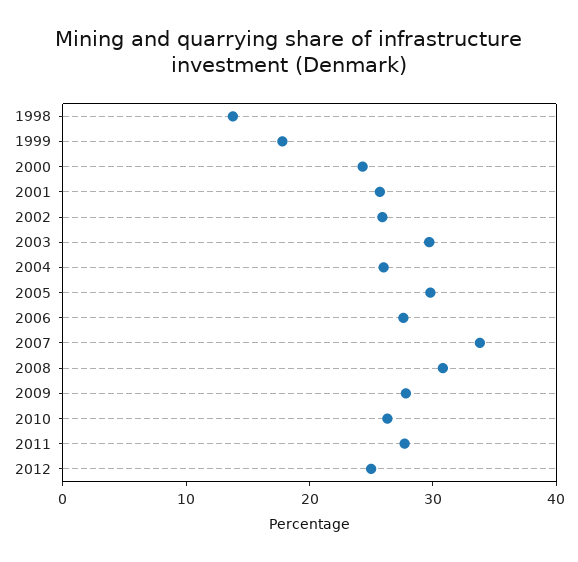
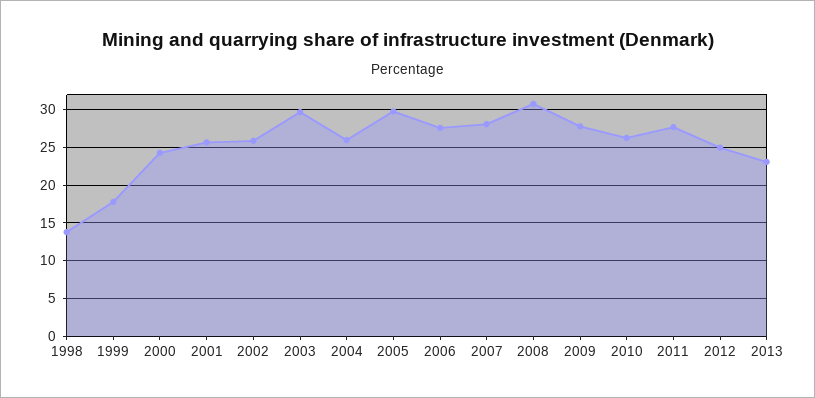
2007: 34 -> 28
2013: none -> 23

